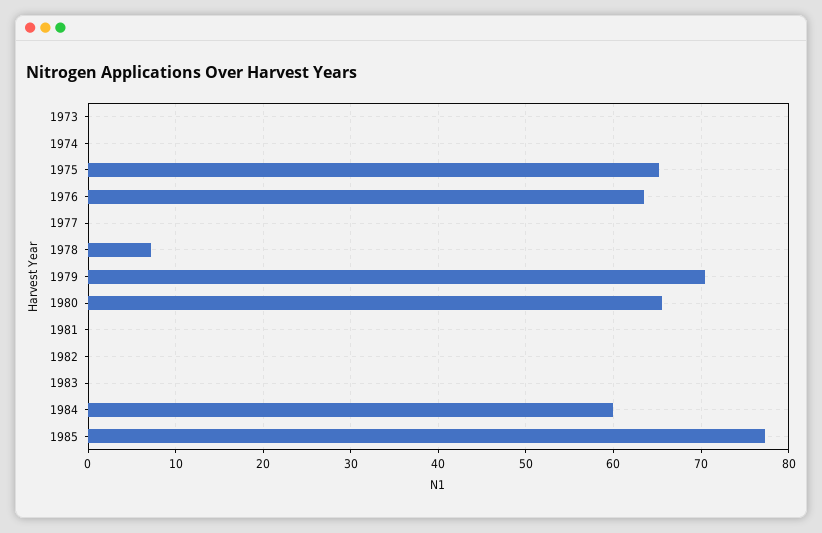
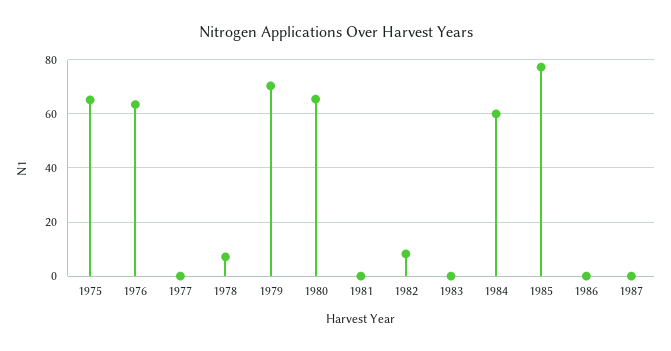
1973: 0 -> none
1974: 0 -> none
1982: 0 -> 7.5
1986: none -> 0
1987: none -> 0

